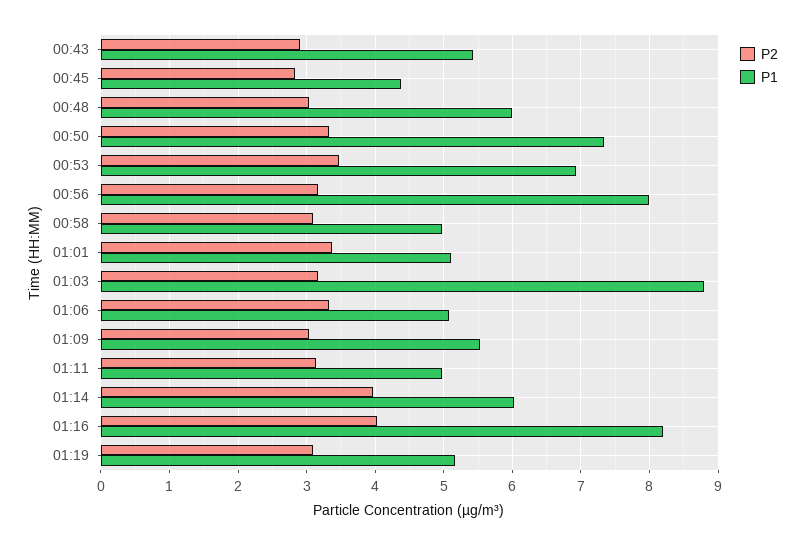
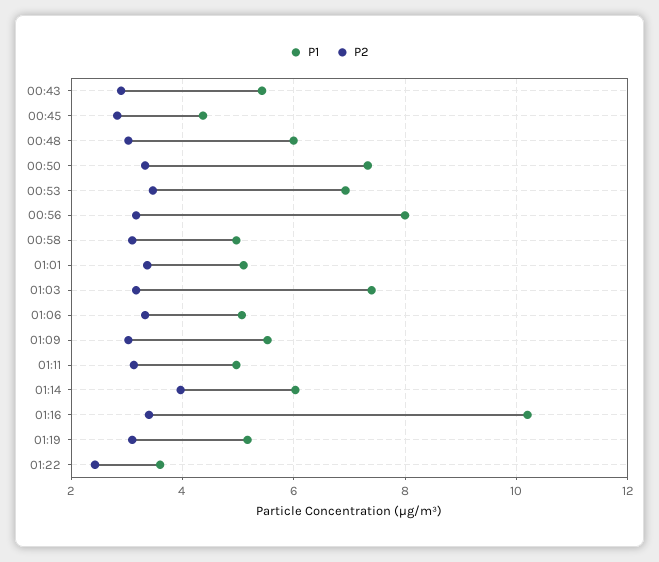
P1, 01:03: 8.8 -> 7.4
P2, 01:16: 4 -> 3.4
P1, 01:16: 8.2 -> 10.2
P1, 01:22: none -> 3.6
P2, 01:22: none -> 2.4

